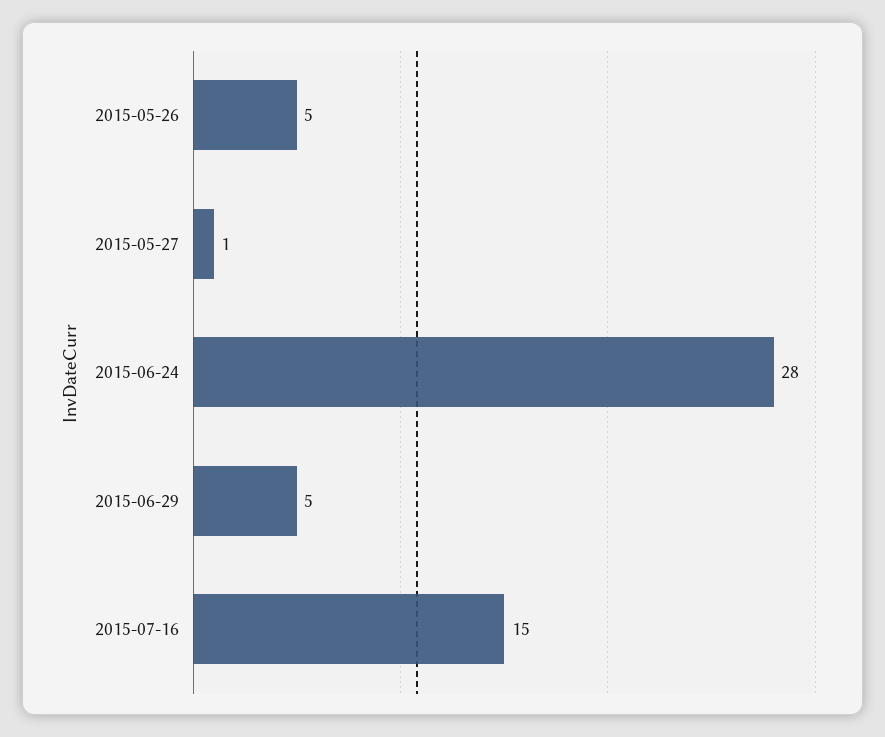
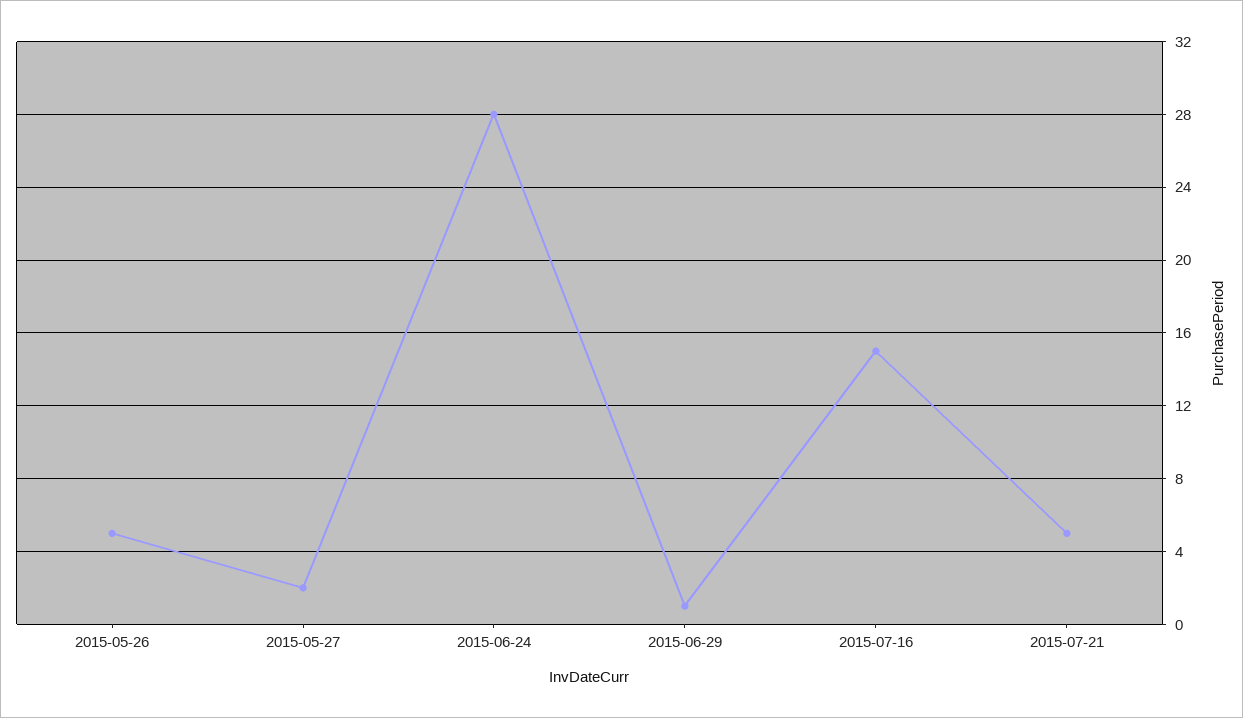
2015-05-27: 1 -> 2
2015-06-29: 5 -> 1
2015-07-21: none -> 5

